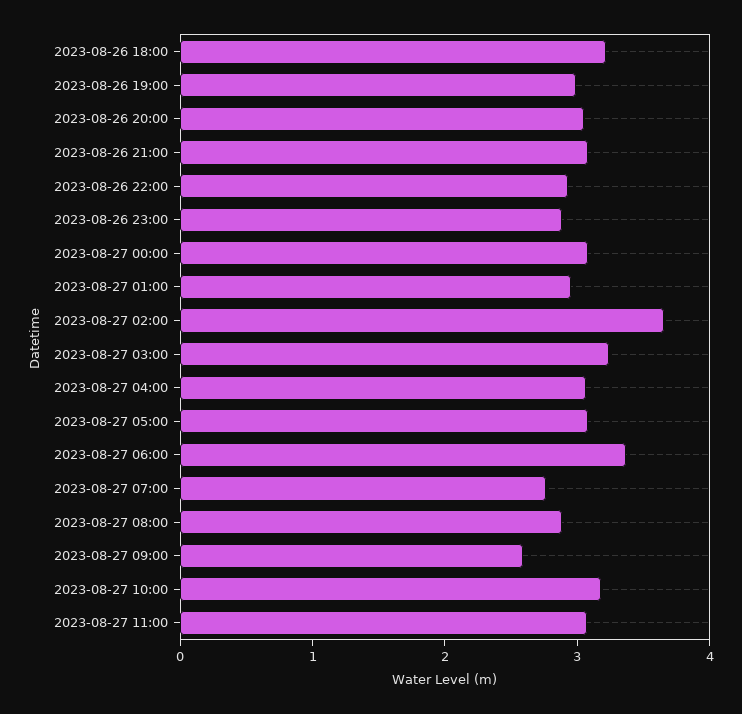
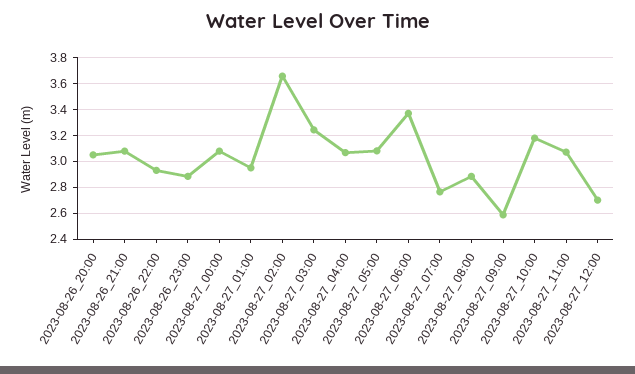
2023-08-26 18:00: 3.2 -> none
2023-08-26 19:00: 3 -> none
2023-08-27_12:00: none -> 2.7

